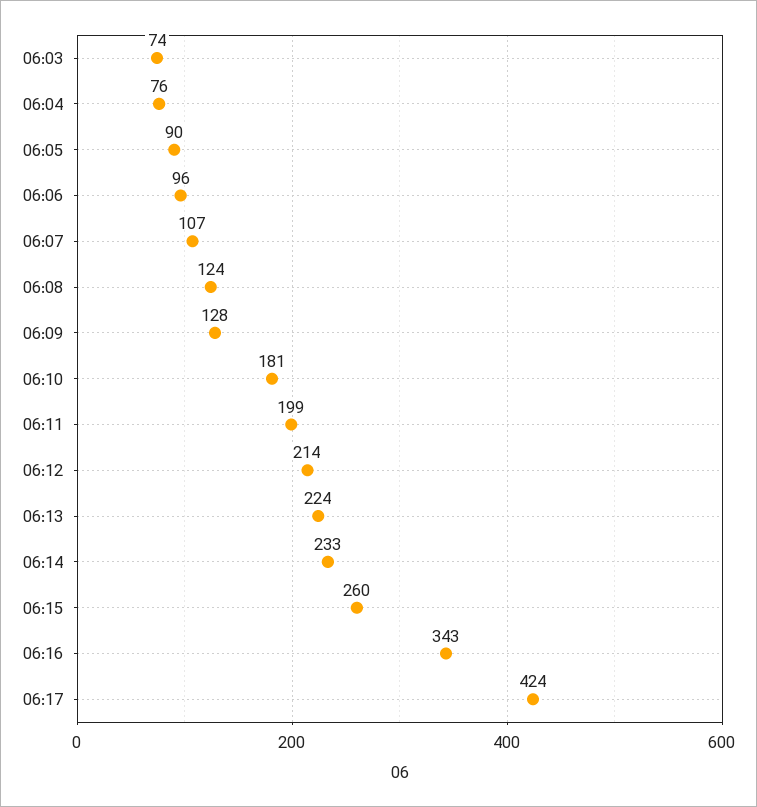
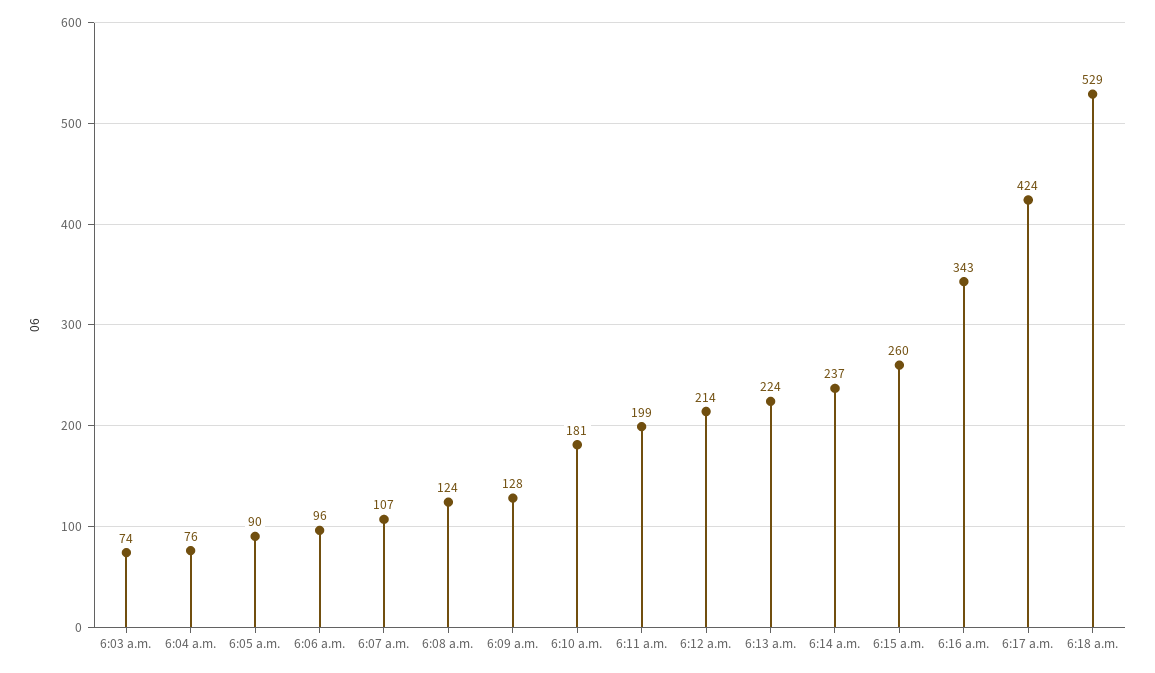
06:14: 233 -> 237
6:18 a.m.: none -> 529

